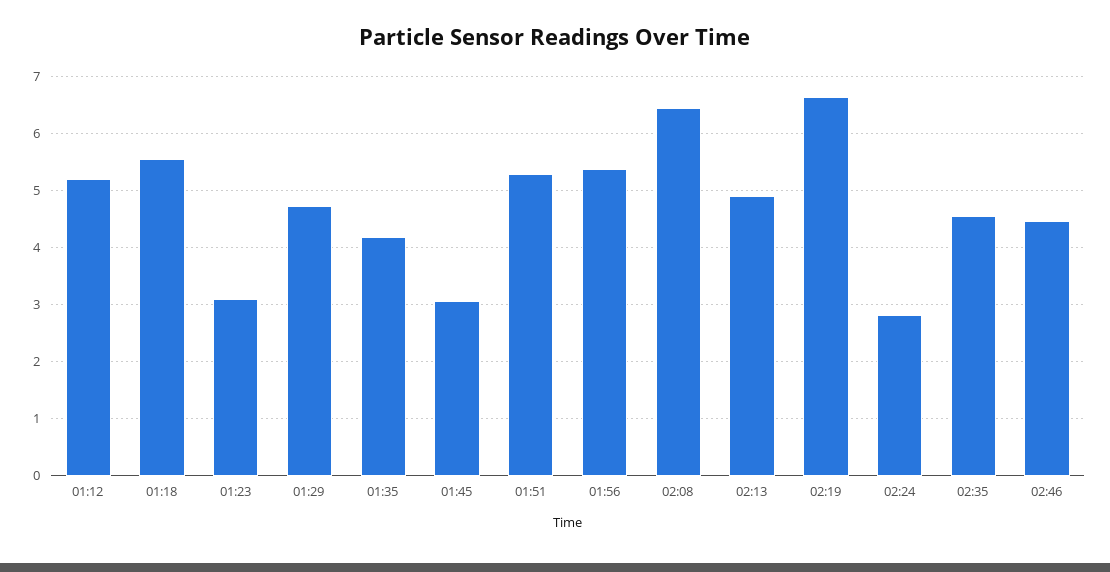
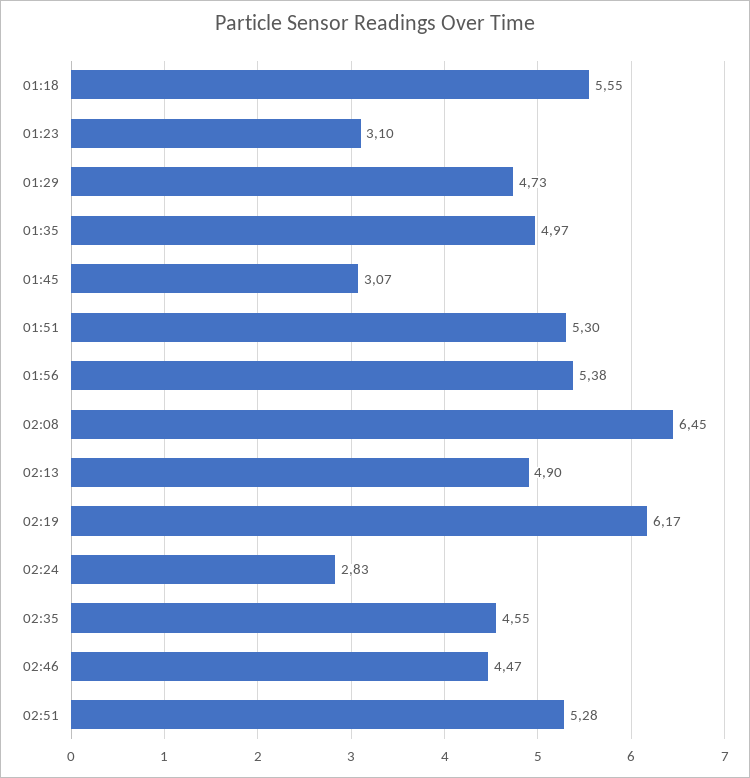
01:12: 5.2 -> none
01:35: 4.2 -> 4.97
02:19: 6.6 -> 6.17
02:51: none -> 5.28

